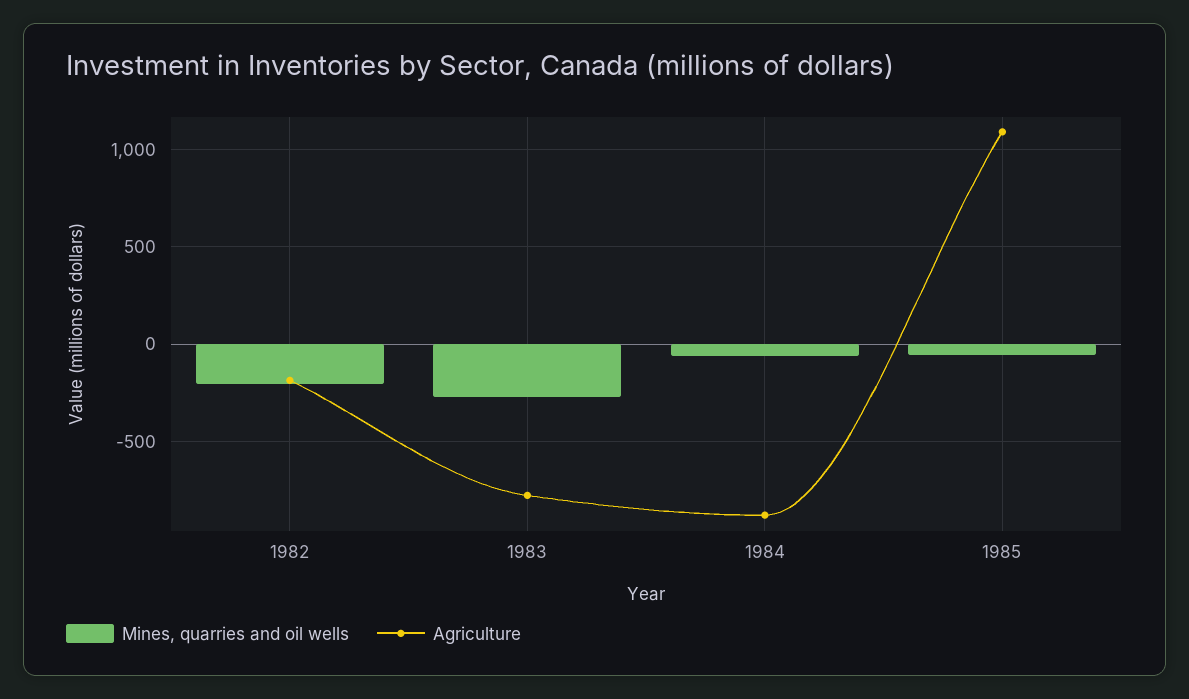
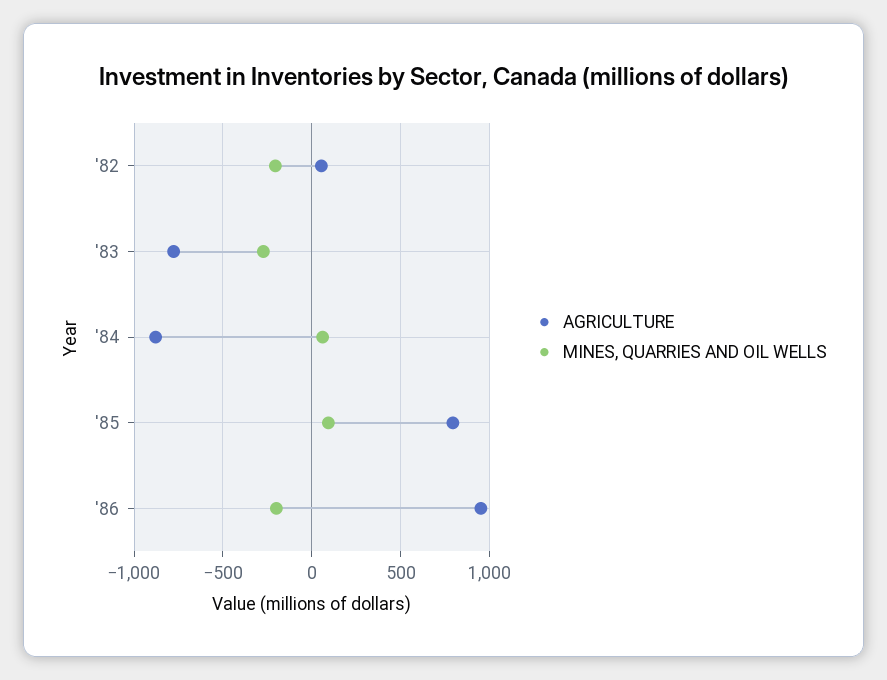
Agriculture, 1982: -200 -> 50
Mines, quarries and oil wells, 1984: -50 -> 50
Mines, quarries and oil wells, 1985: -50 -> 100
Agriculture, 1985: 1100 -> 800
Agriculture, '86: none -> 950
Mines, quarries and oil wells, '86: none -> -200

